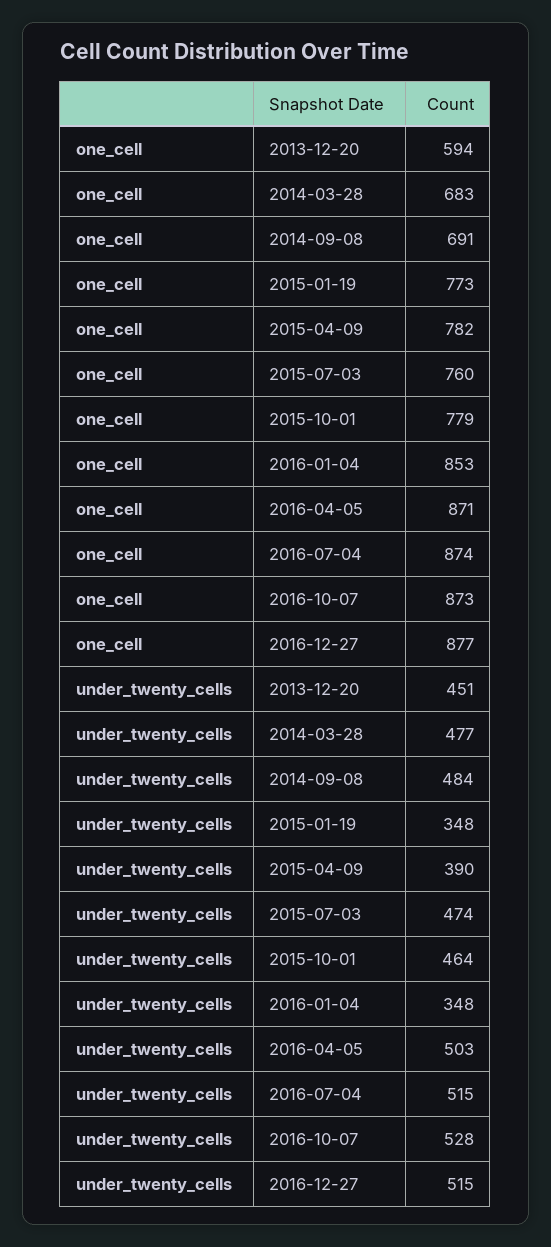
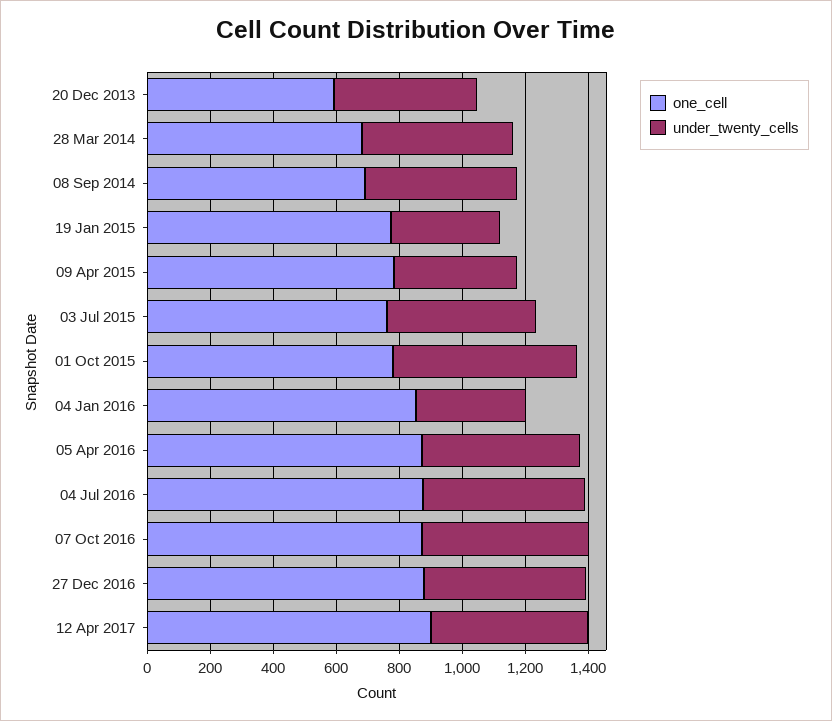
under_twenty_cells, 2015-10-01: 464 -> 600
one_cell, 12 Apr 2017: none -> 900
under_twenty_cells, 12 Apr 2017: none -> 500

